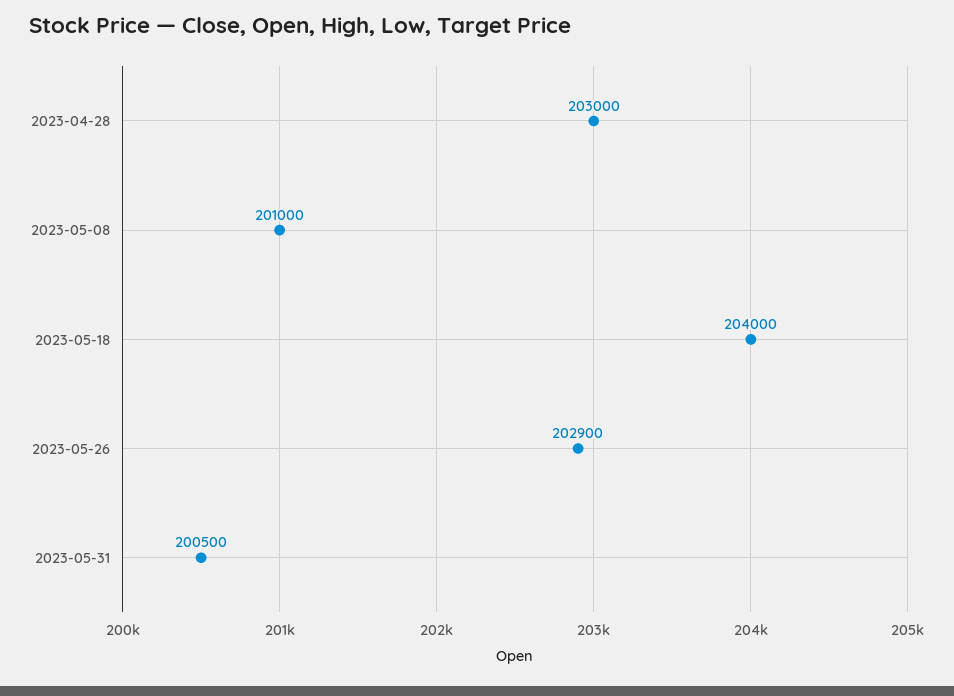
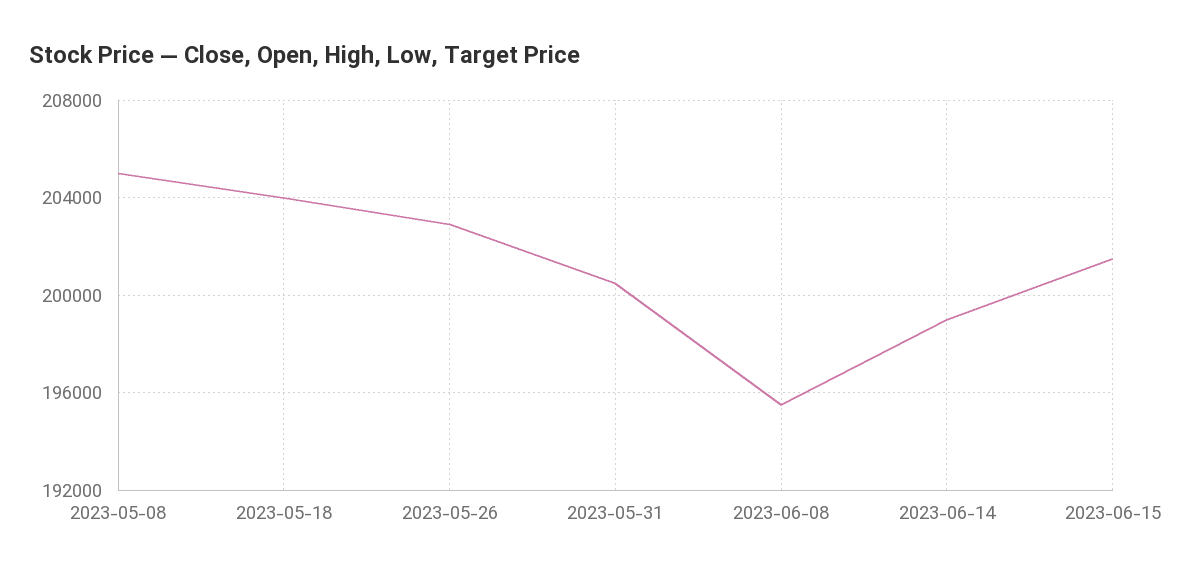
2023-04-28: 203000 -> none
2023-05-08: 201000 -> 205000
2023-06-08: none -> 195500
2023-06-14: none -> 199000
2023-06-15: none -> 201500

